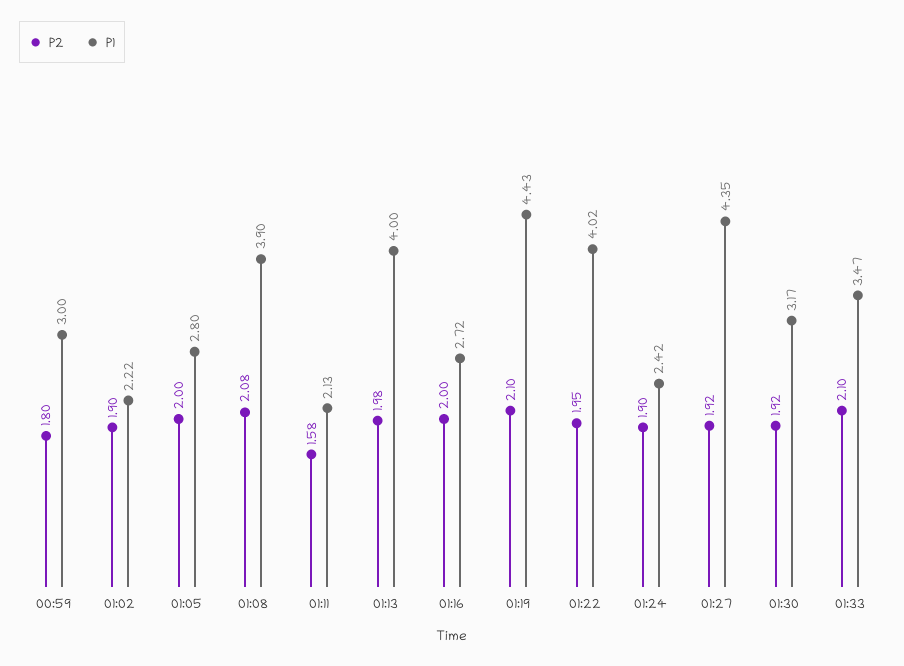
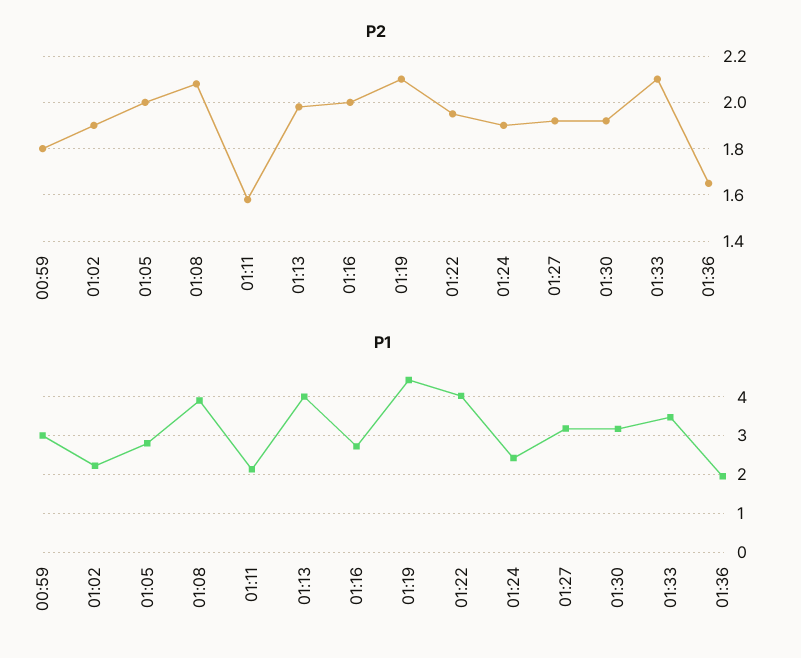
P1, 01:27: 4.35 -> 3.2
P2, 01:36: none -> 1.65
P1, 01:36: none -> 2

